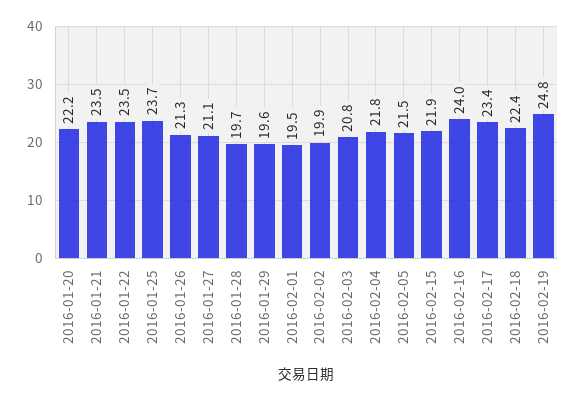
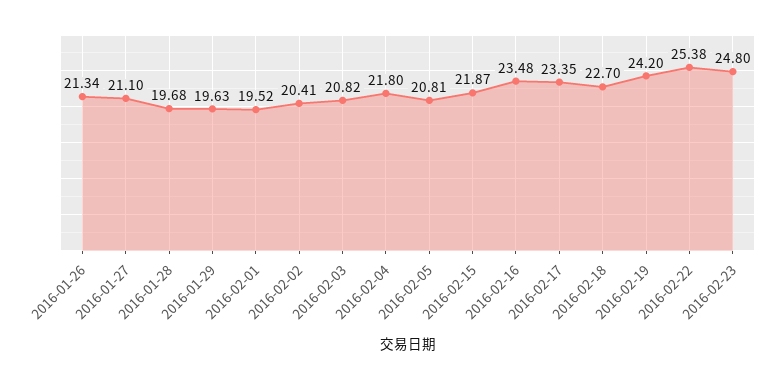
2016-01-20: 22.2 -> none
2016-01-21: 23.5 -> none
2016-01-22: 23.5 -> none
2016-01-25: 23.7 -> none
2016-02-02: 19.9 -> 20.41
2016-02-05: 21.5 -> 20.81
2016-02-16: 24 -> 23.48
2016-02-18: 22.4 -> 22.7
2016-02-19: 24.8 -> 24.2
2016-02-22: none -> 25.38
2016-02-23: none -> 24.8

